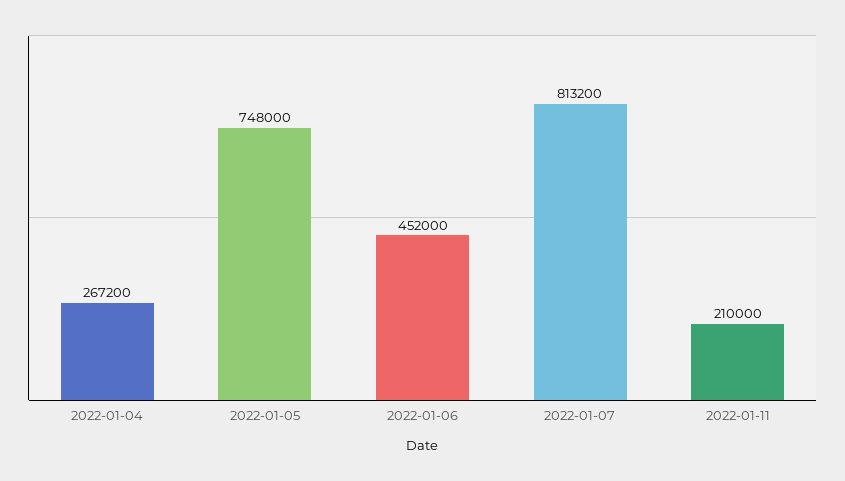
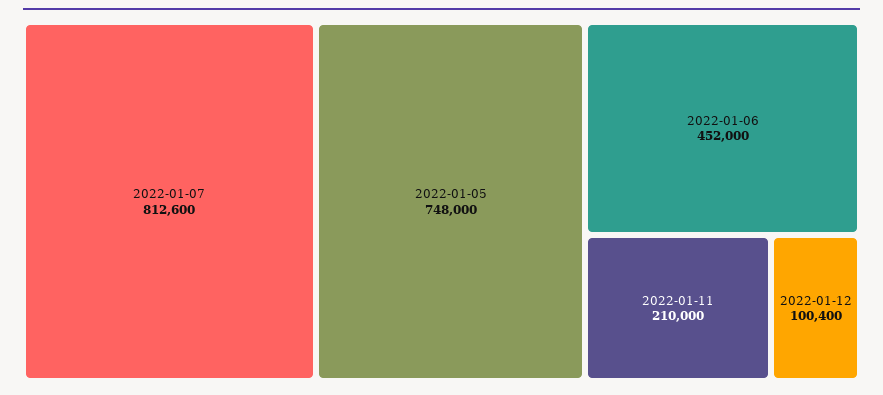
2022-01-04: 267200 -> none
2022-01-07: 813200 -> 812600
2022-01-12: none -> 100400

